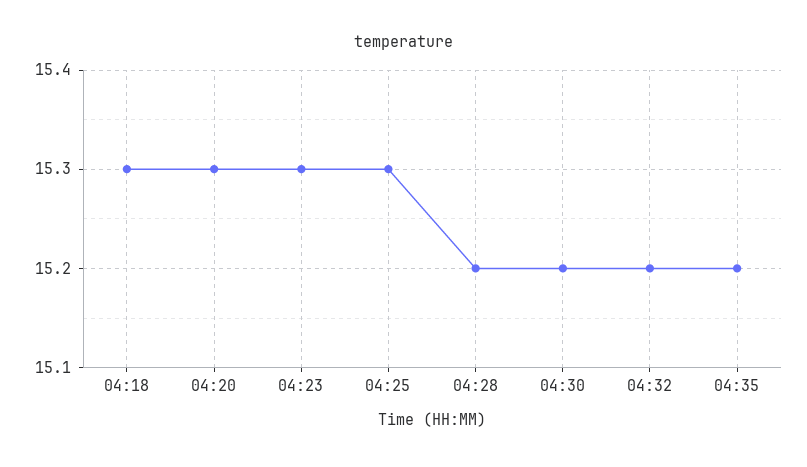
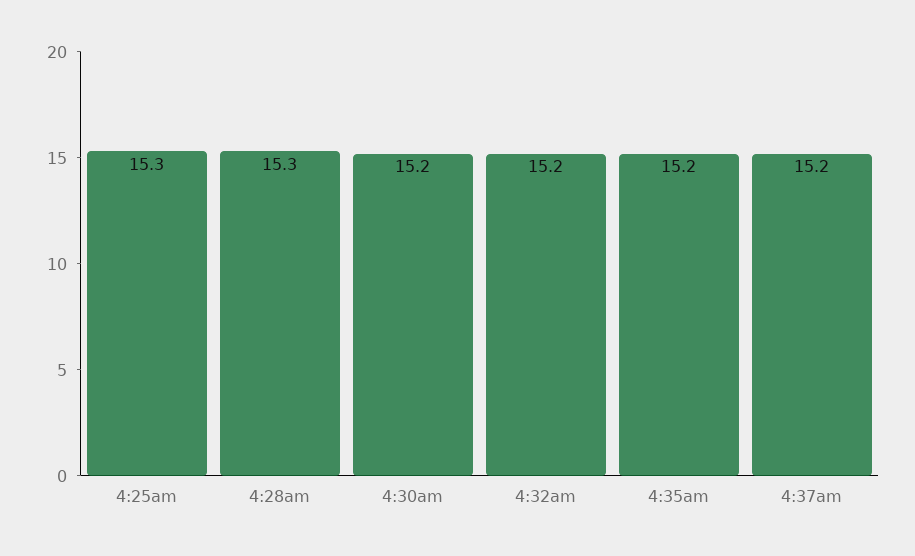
04:18: 15.3 -> none
04:20: 15.3 -> none
04:23: 15.3 -> none
04:28: 15.2 -> 15.3
4:37am: none -> 15.2

